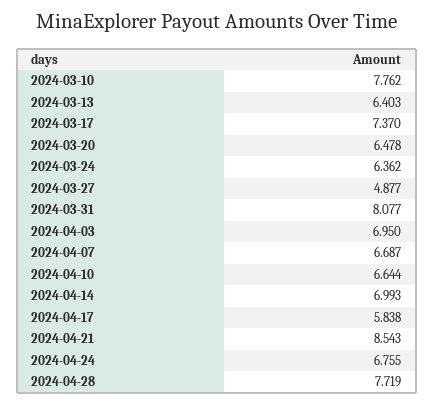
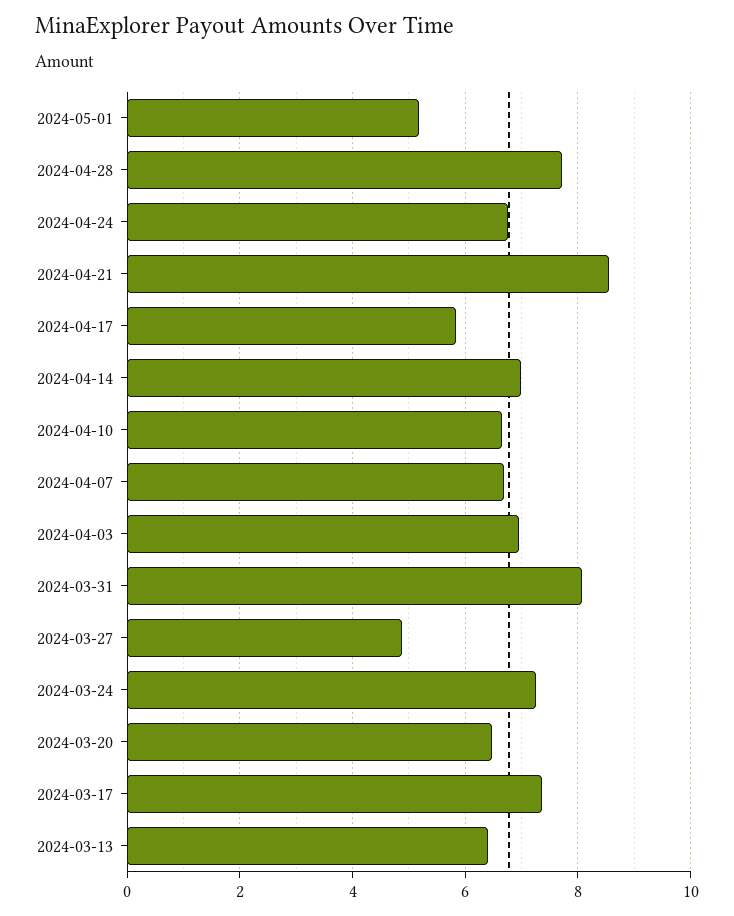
2024-03-10: 7.762 -> none
2024-03-24: 6.362 -> 7.2
2024-05-01: none -> 5.2

